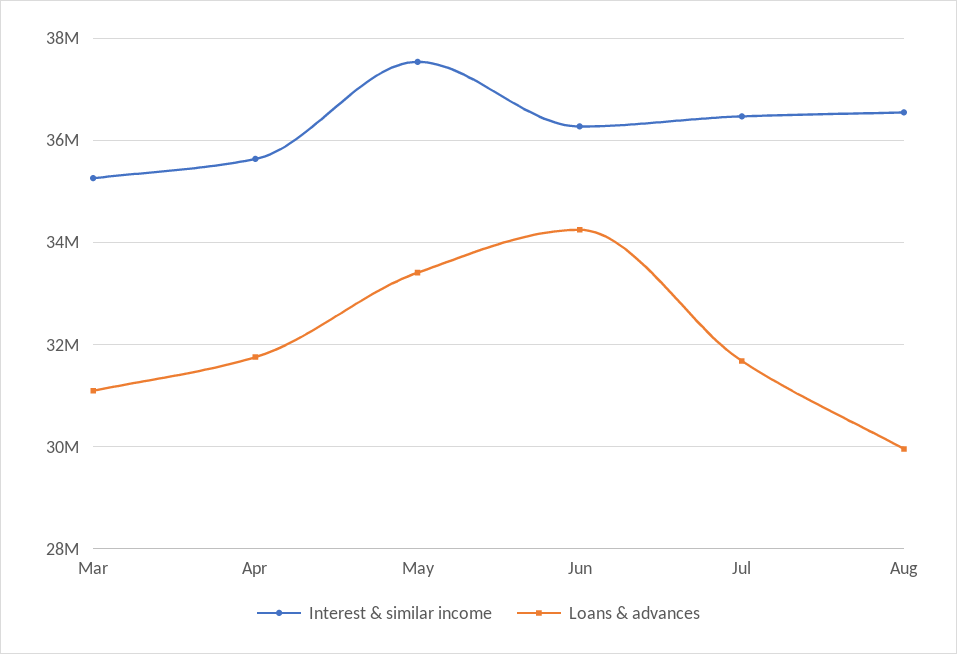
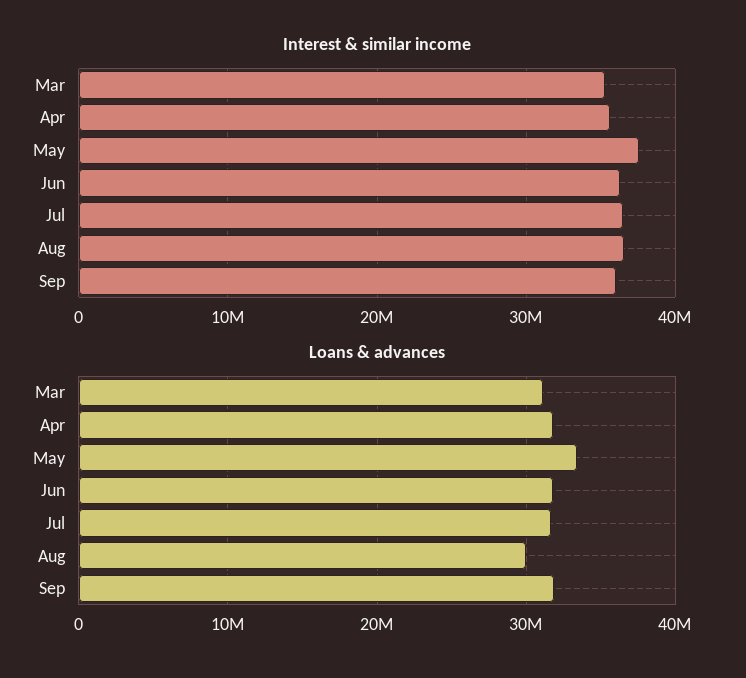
Loans & advances, Jun: 34200000 -> 32000000
Interest & similar income, Sep: none -> 36000000
Loans & advances, Sep: none -> 32000000

